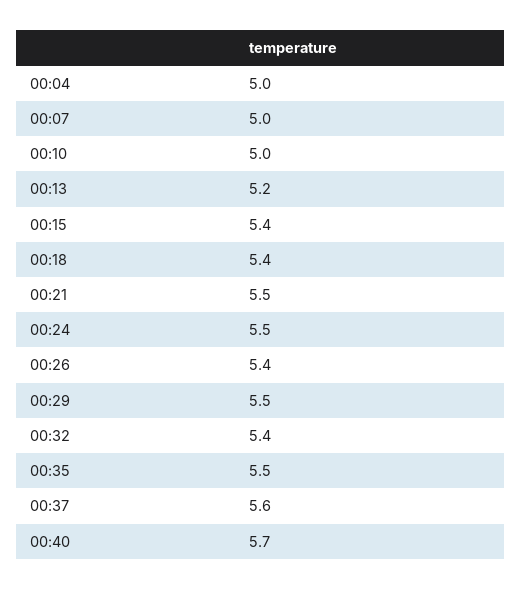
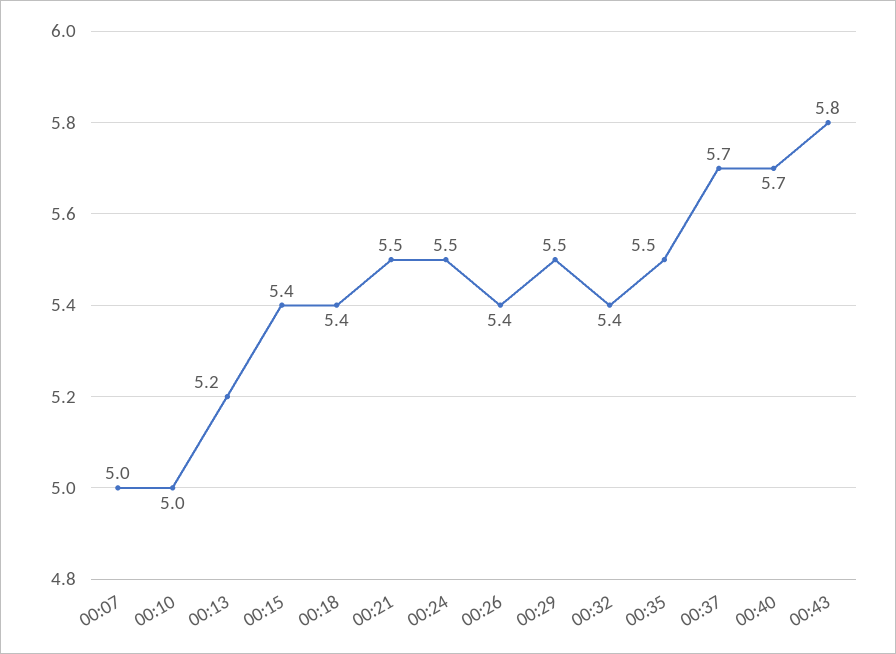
00:04: 5 -> none
00:37: 5.6 -> 5.7
00:43: none -> 5.8

